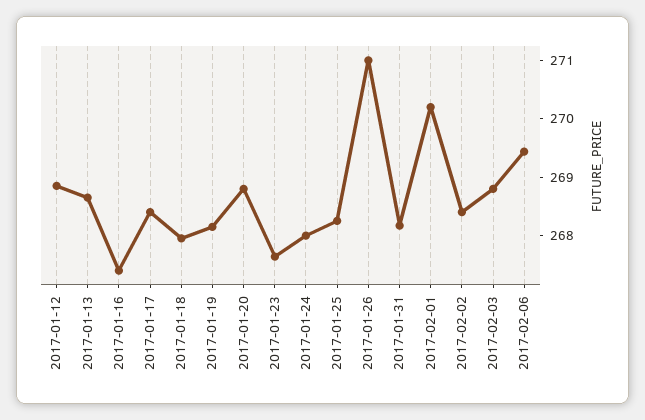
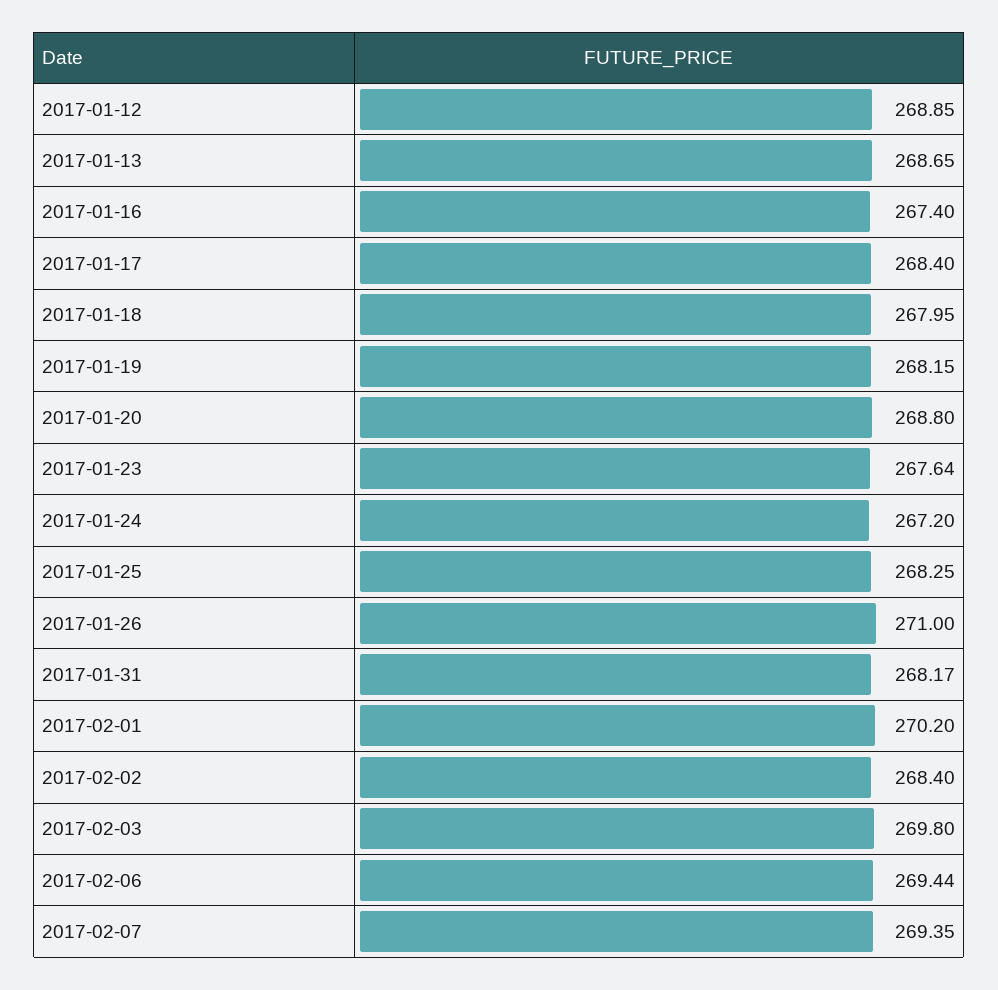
2017-01-24: 268 -> 267.2
2017-02-03: 268.8 -> 269.8
2017-02-07: none -> 269.35

